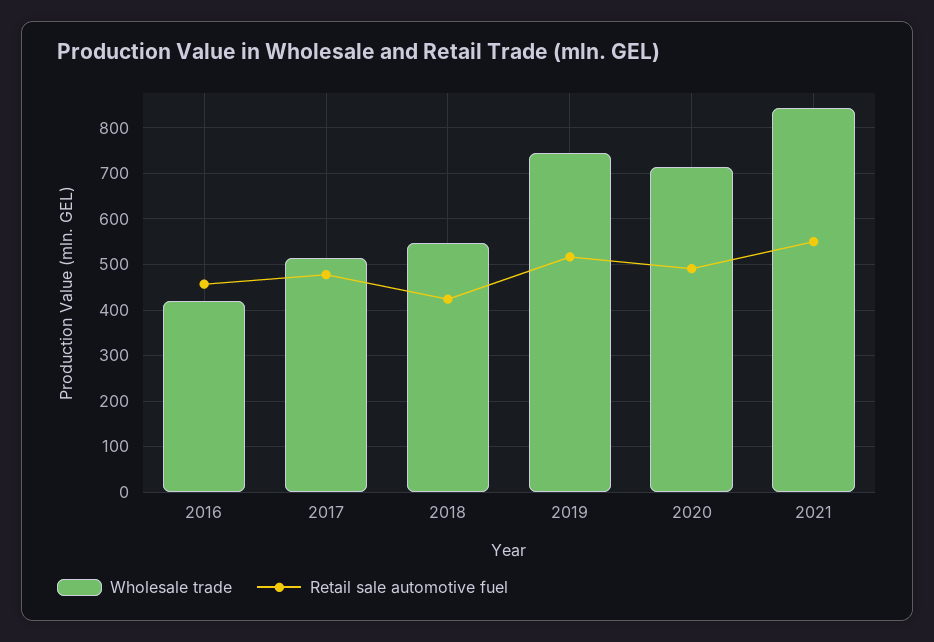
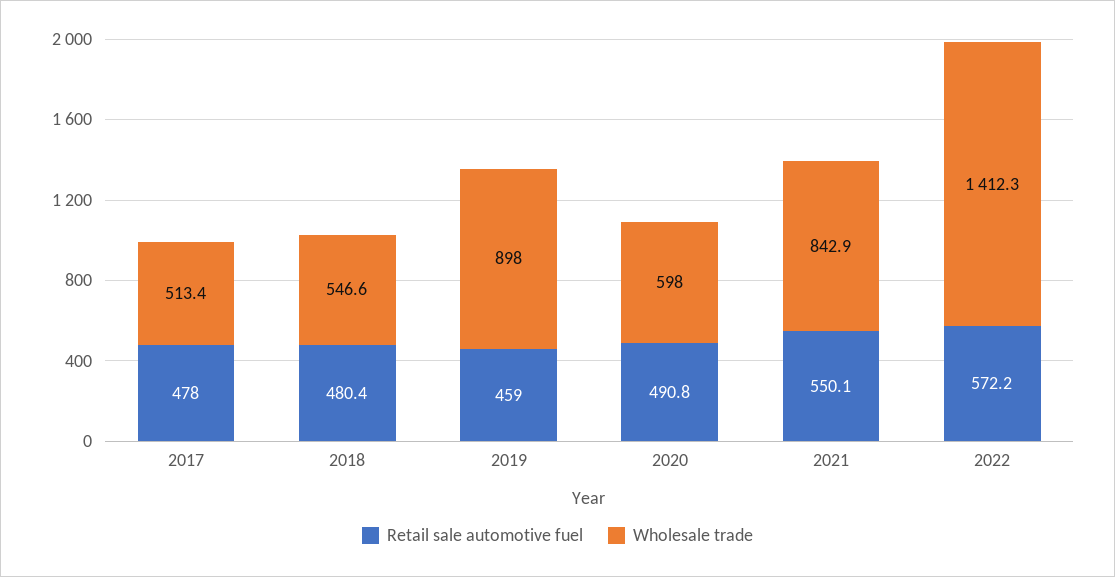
Wholesale trade, 2016: 420 -> none
Retail sale automotive fuel, 2016: 460 -> none
Retail sale automotive fuel, 2018: 420 -> 480.4
Wholesale trade, 2019: 740 -> 898
Retail sale automotive fuel, 2019: 520 -> 459
Wholesale trade, 2020: 720 -> 598
Retail sale automotive fuel, 2022: none -> 572.2
Wholesale trade, 2022: none -> 1412.3

